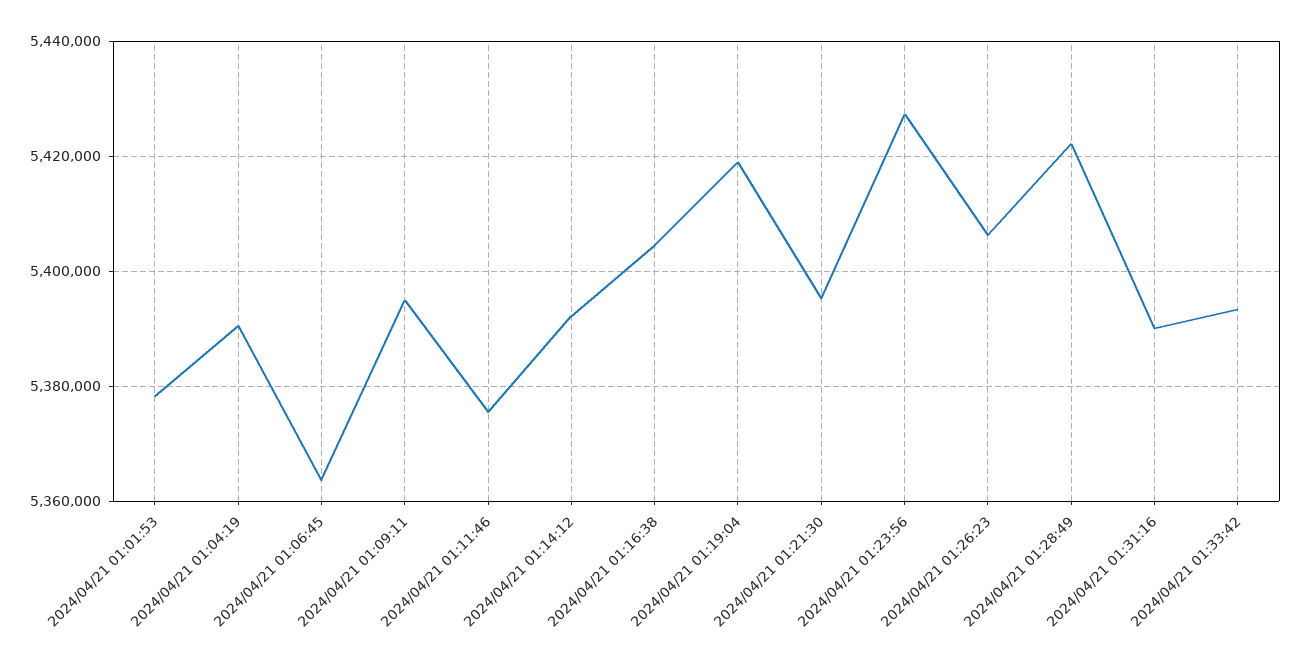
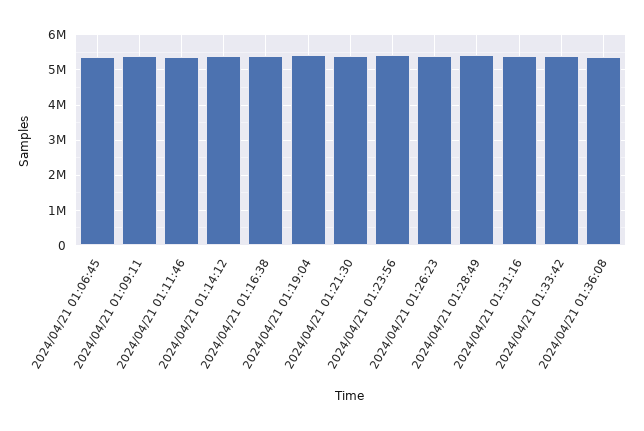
2024/04/21 01:01:53: 5378000 -> none
2024/04/21 01:04:19: 5390000 -> none
2024/04/21 01:36:08: none -> 5400000

